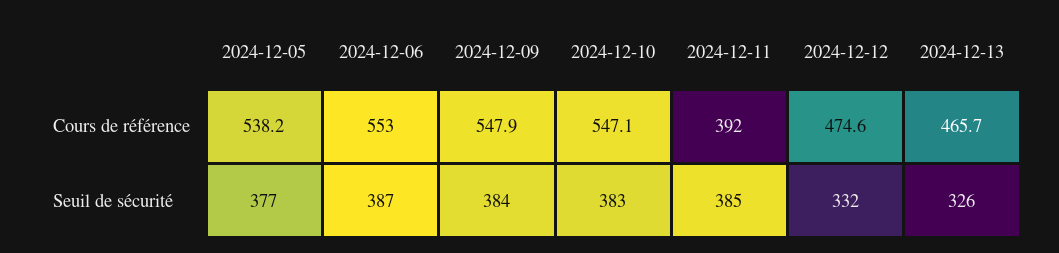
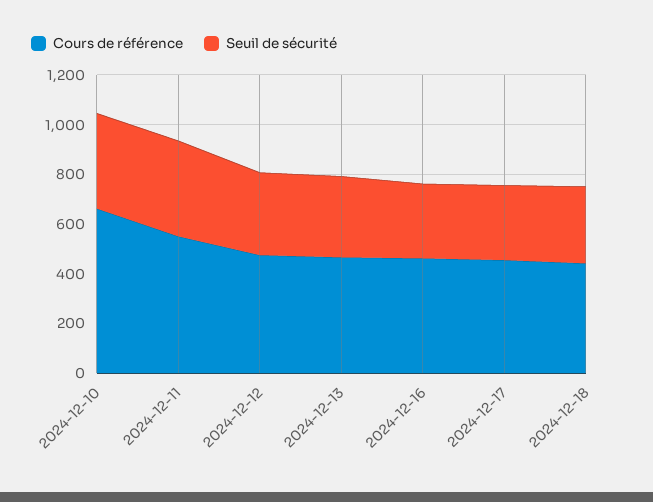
Cours de référence, 2024-12-05: 538.2 -> none
Cours de référence, 2024-12-06: 553 -> none
Cours de référence, 2024-12-09: 547.9 -> none
Cours de référence, 2024-12-10: 547.1 -> 650
Cours de référence, 2024-12-11: 392 -> 550
Seuil de sécurité, 2024-12-05: 377 -> none
Seuil de sécurité, 2024-12-06: 387 -> none
Seuil de sécurité, 2024-12-09: 384 -> none
Cours de référence, 2024-12-16: none -> 450
Seuil de sécurité, 2024-12-16: none -> 300
Cours de référence, 2024-12-17: none -> 450
Seuil de sécurité, 2024-12-17: none -> 300
Cours de référence, 2024-12-18: none -> 450
Seuil de sécurité, 2024-12-18: none -> 300

